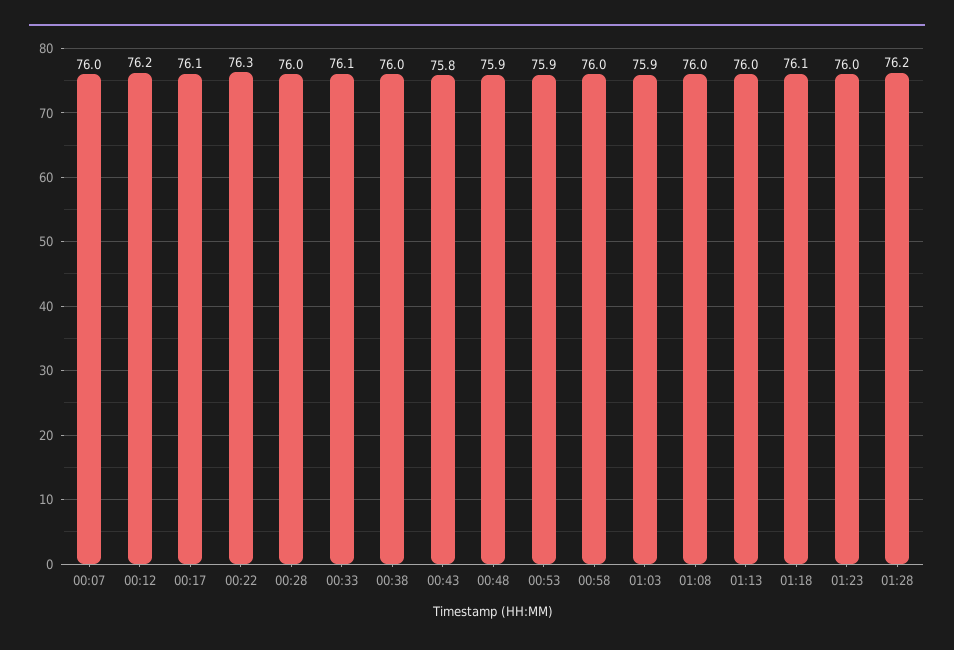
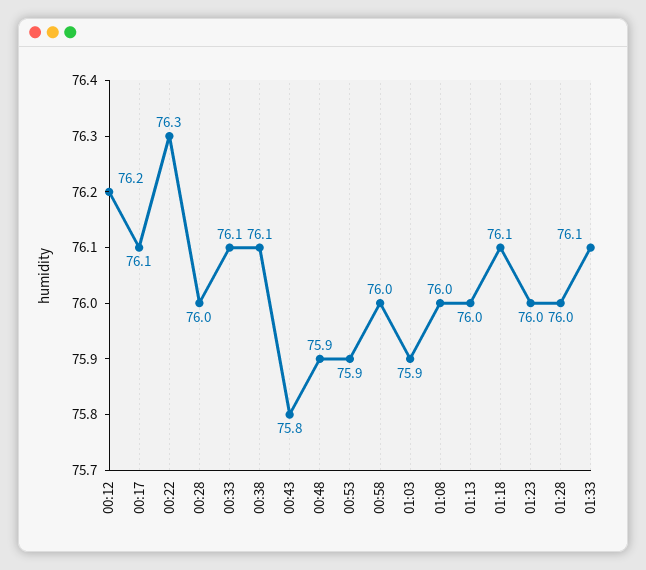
00:07: 76 -> none
00:38: 76 -> 76.1
01:28: 76.2 -> 76
01:33: none -> 76.1

